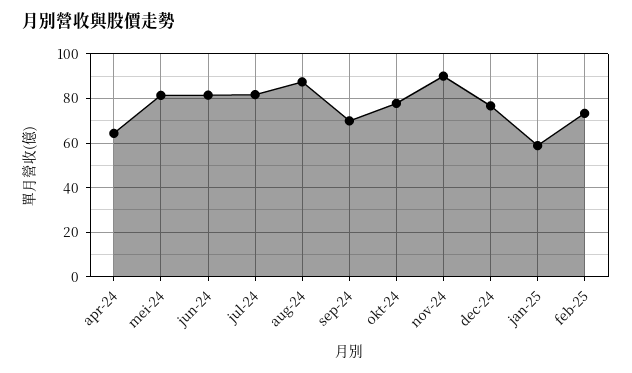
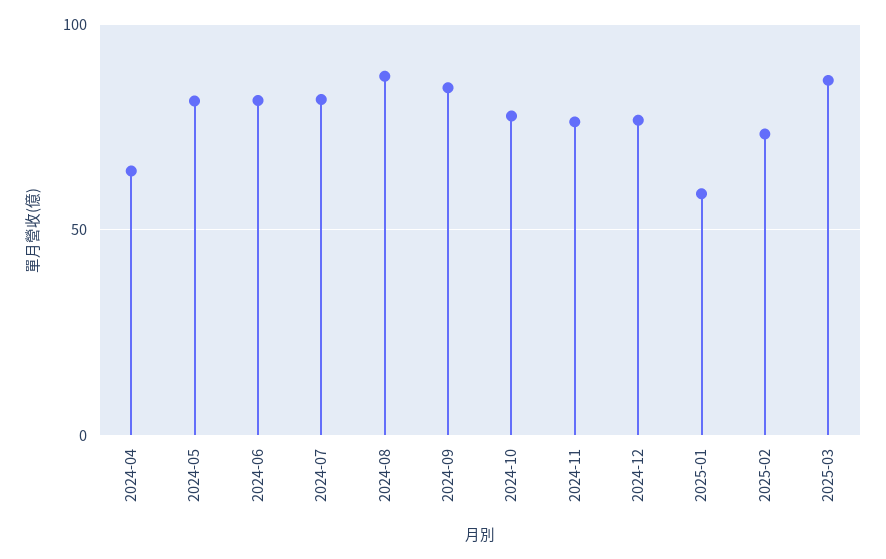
sep-24: 70 -> 85
nov-24: 90 -> 75
2025-03: none -> 85

